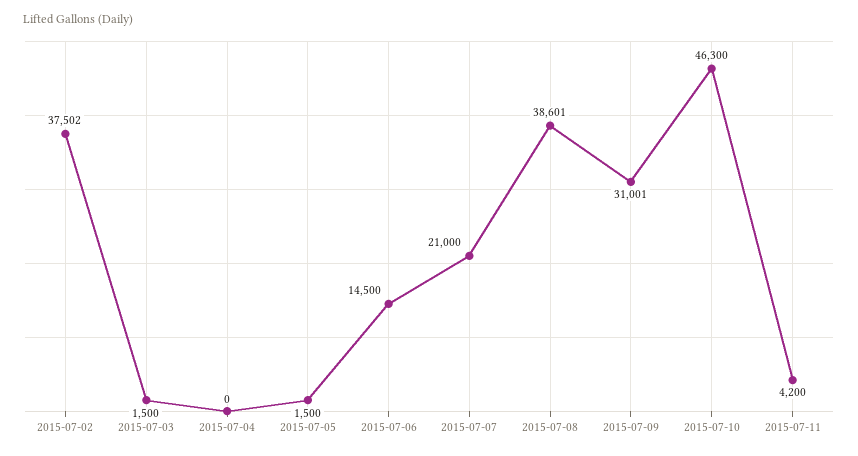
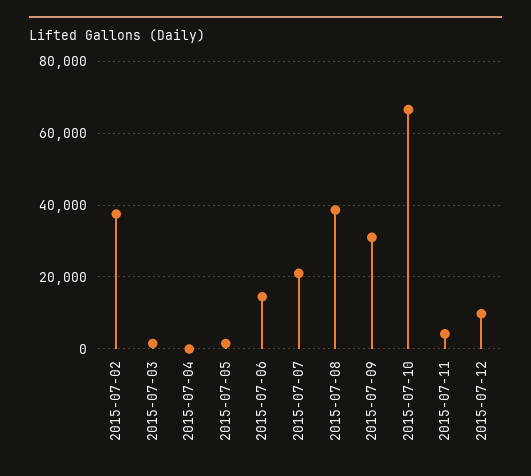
2015-07-10: 46300 -> 66000
2015-07-12: none -> 10000

